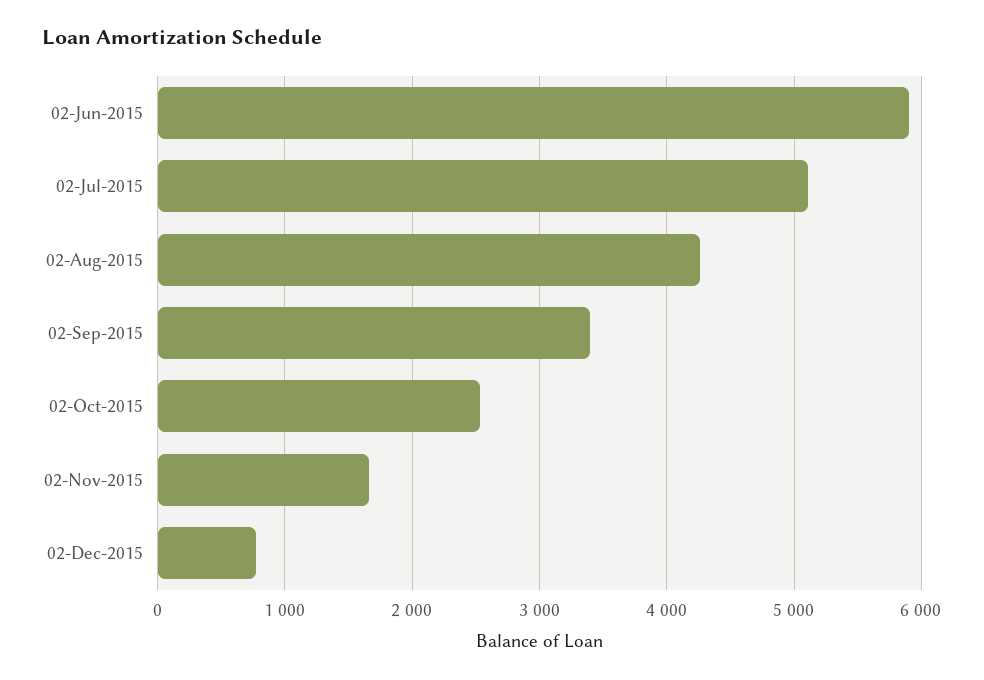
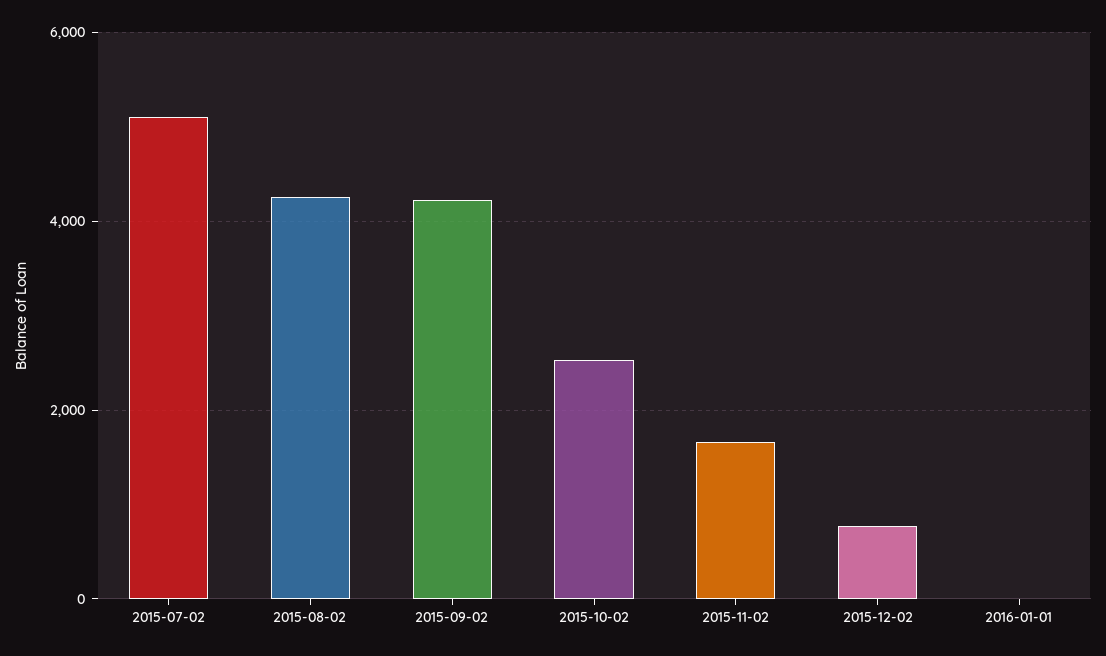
02-Jun-2015: 5900 -> none
02-Sep-2015: 3400 -> 4200
2016-01-01: none -> 0

